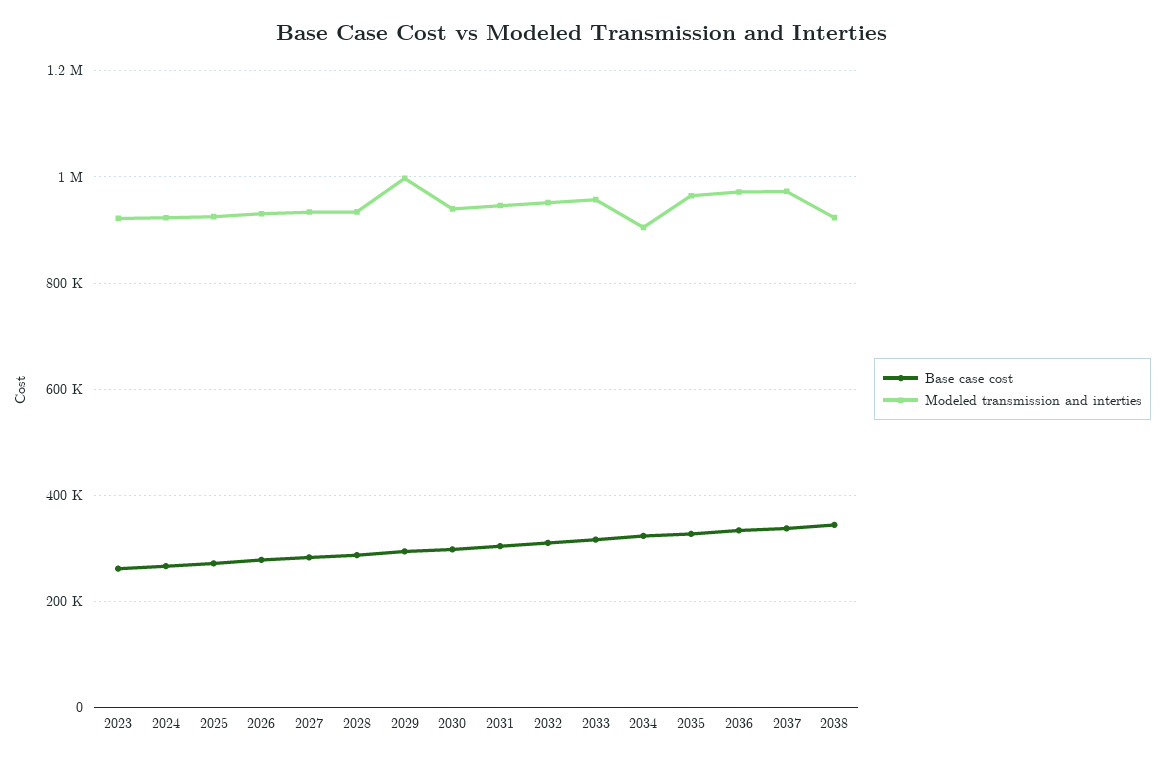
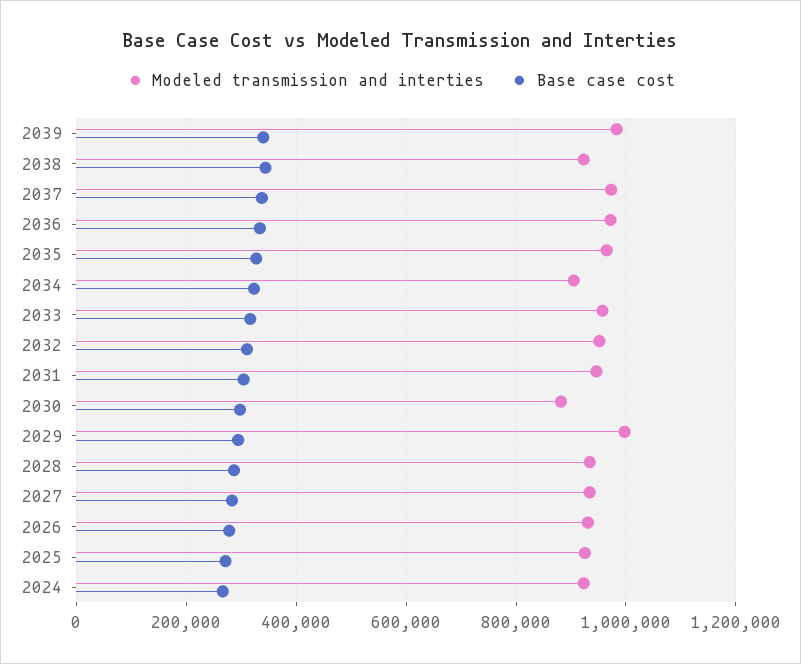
Base case cost, 2023: 260000 -> none
Modeled transmission and interties, 2023: 920000 -> none
Modeled transmission and interties, 2030: 940000 -> 880000
Modeled transmission and interties, 2039: none -> 980000
Base case cost, 2039: none -> 340000

